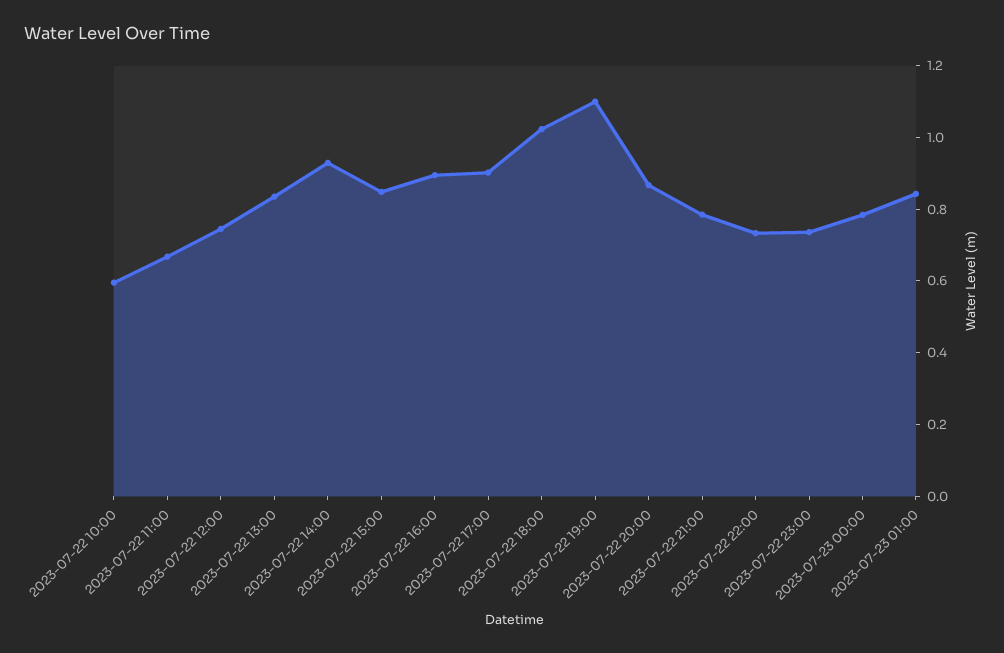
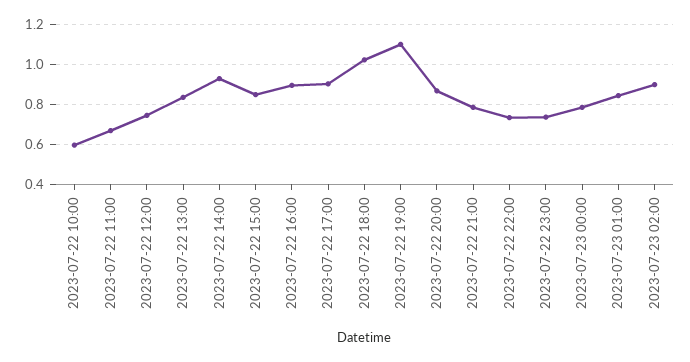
2023-07-23 02:00: none -> 0.9

